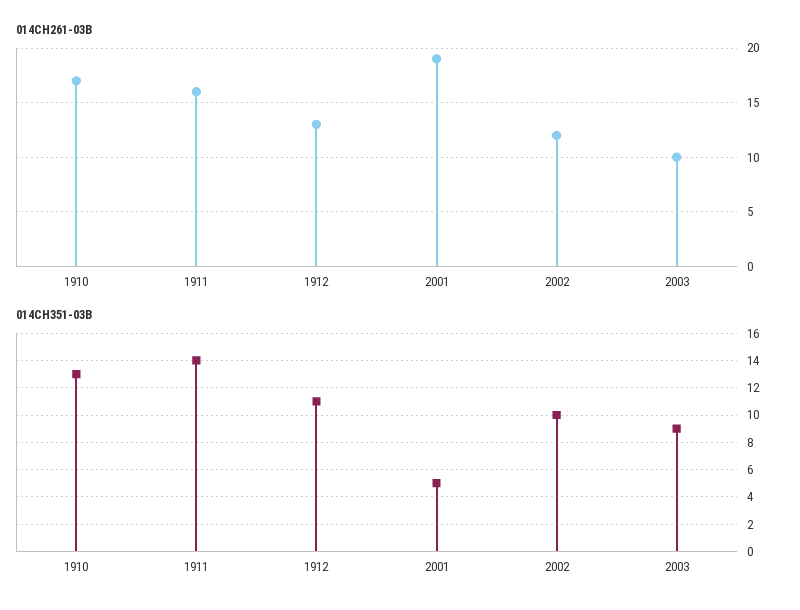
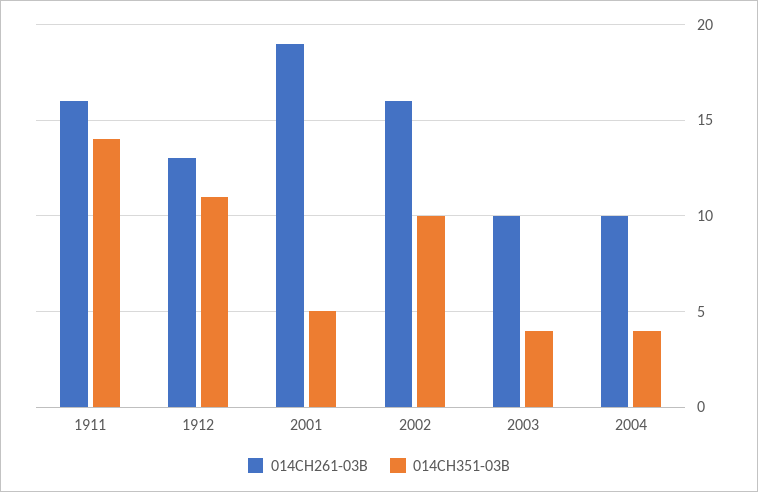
014CH261-03B, 1910: 17 -> none
014CH261-03B, 2002: 12 -> 16
014CH351-03B, 1910: 13 -> none
014CH351-03B, 2003: 9 -> 4
014CH261-03B, 2004: none -> 10
014CH351-03B, 2004: none -> 4

